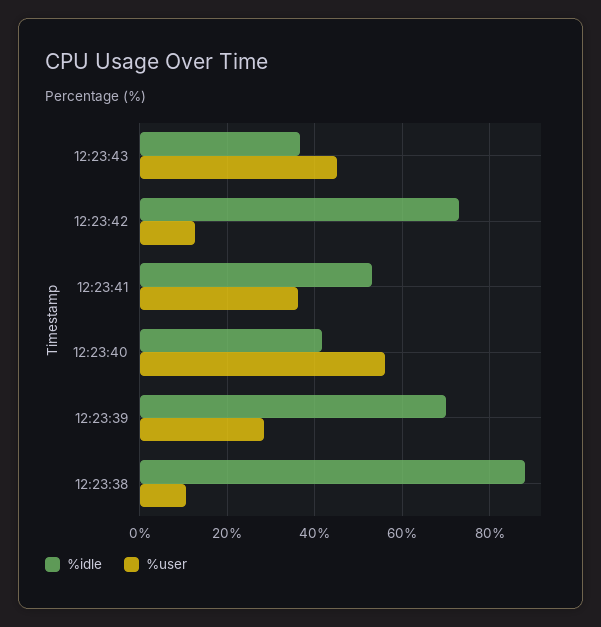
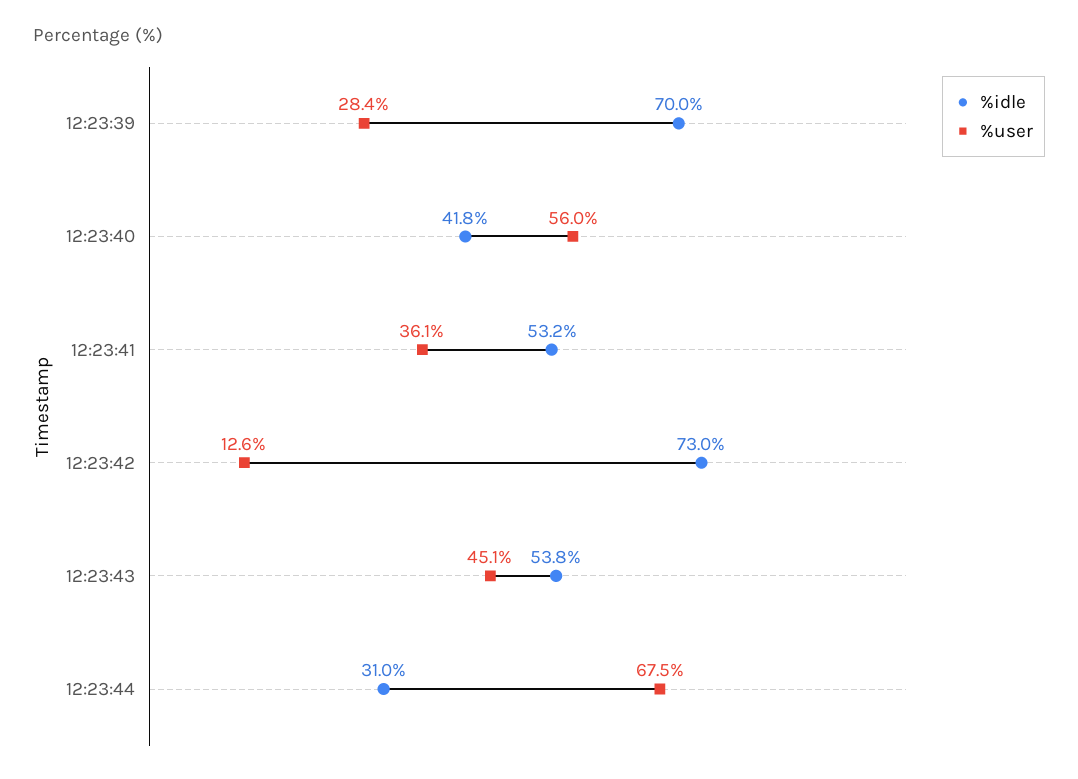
%idle, 12:23:43: 36 -> 53.8
%idle, 12:23:38: 88 -> none
%user, 12:23:38: 10 -> none
%idle, 12:23:44: none -> 31
%user, 12:23:44: none -> 67.5

